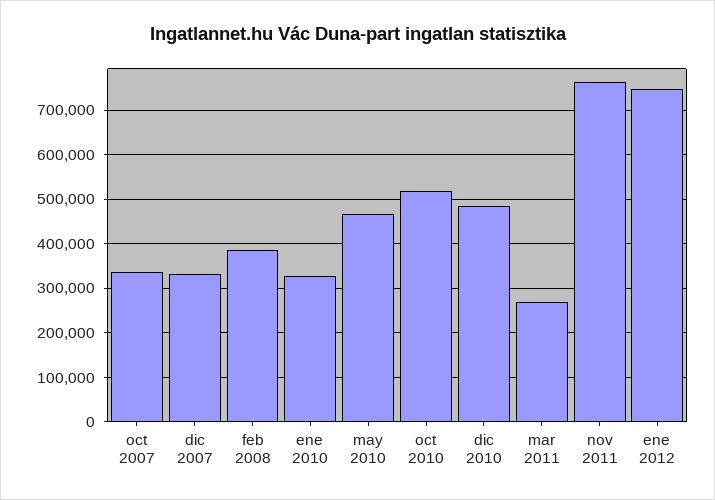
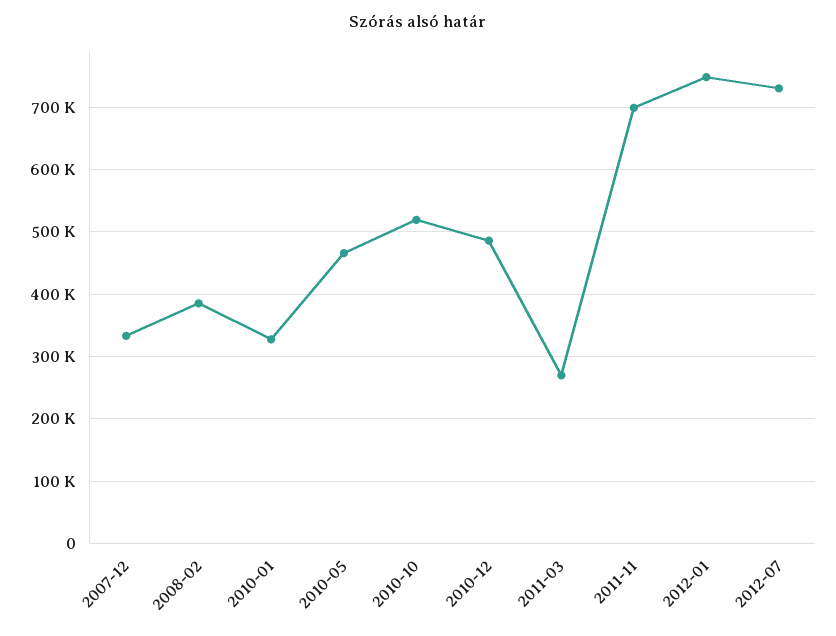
oct 2007: 340000 -> none
nov 2011: 760000 -> 700000
2012-07: none -> 730000

